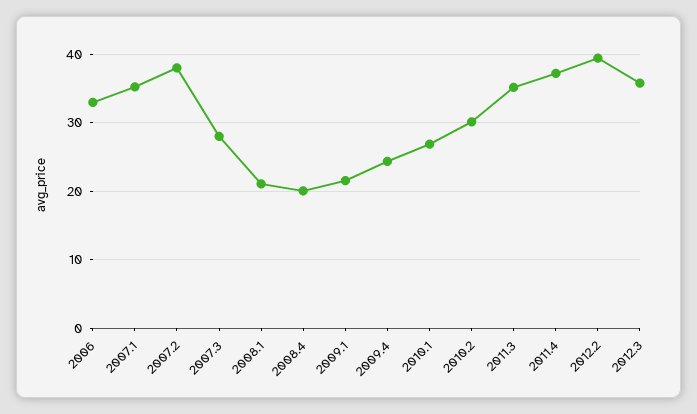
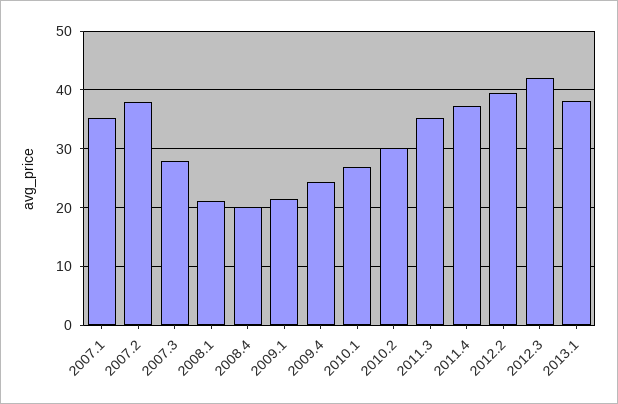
2006: 33 -> none
2012.3: 36 -> 42
2013.1: none -> 38

